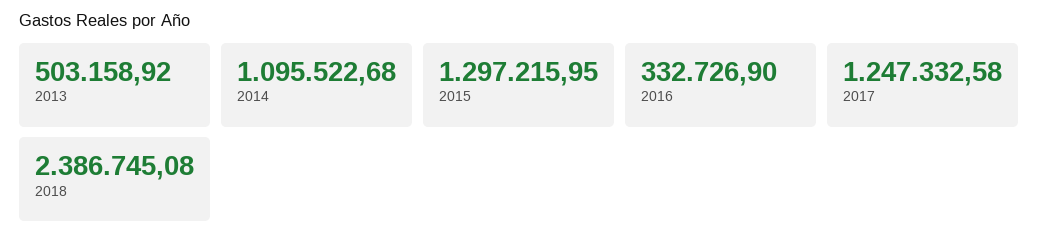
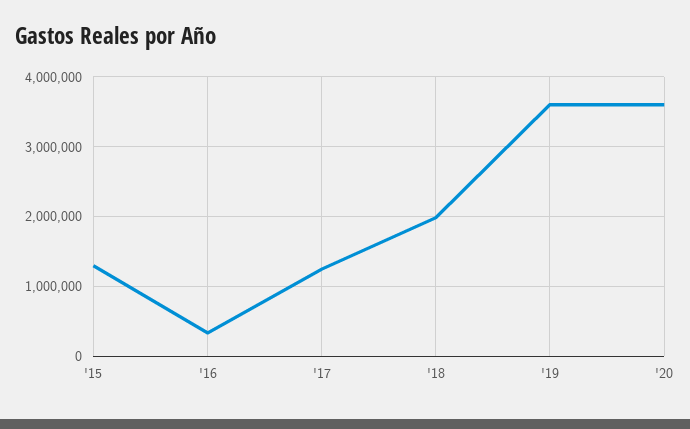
2013: 503158.92 -> none
2014: 1095522.68 -> none
2018: 2386745.08 -> 2000000
'19: none -> 3600000
'20: none -> 3600000

